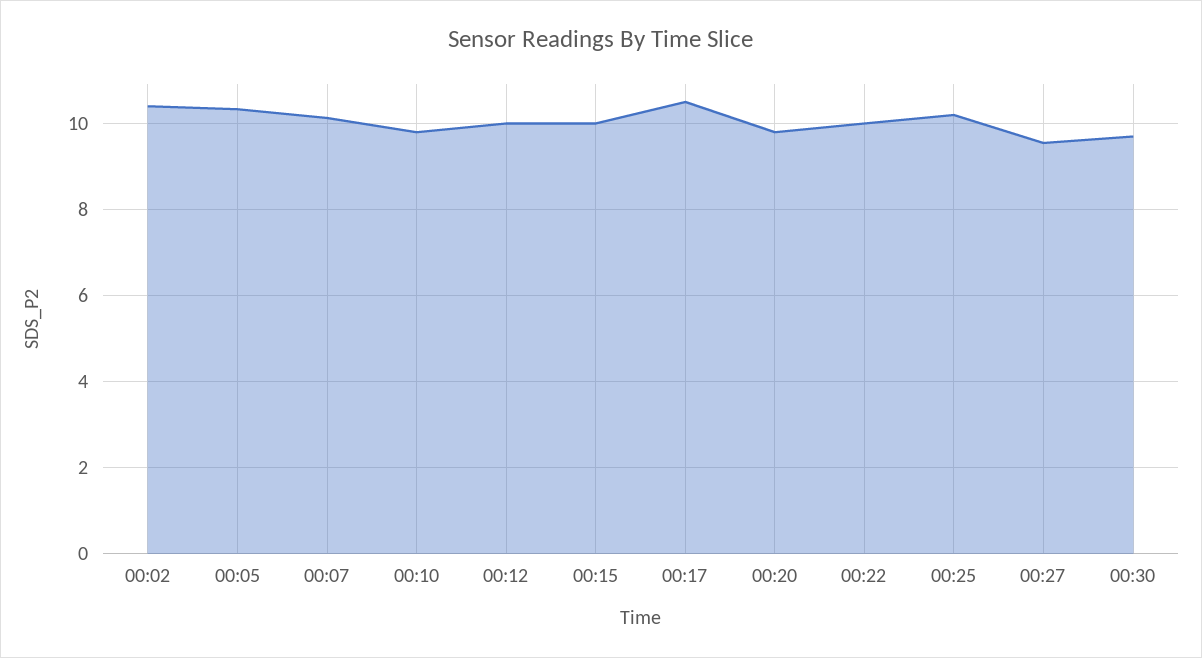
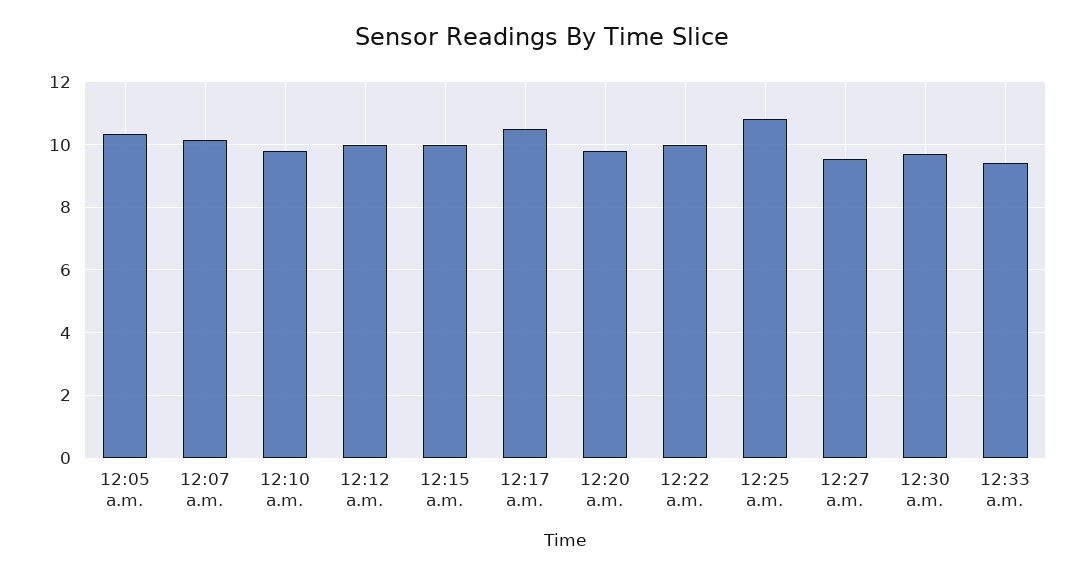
00:02: 10.4 -> none
00:25: 10.2 -> 10.8
12:33 a.m.: none -> 9.4

